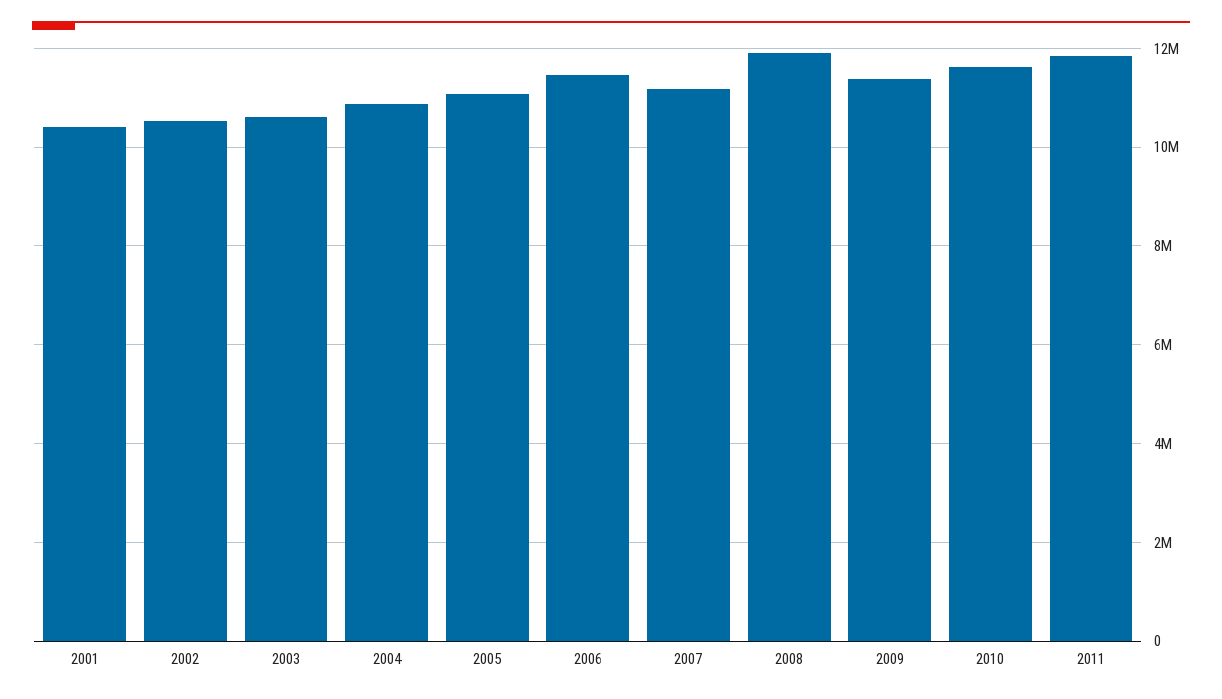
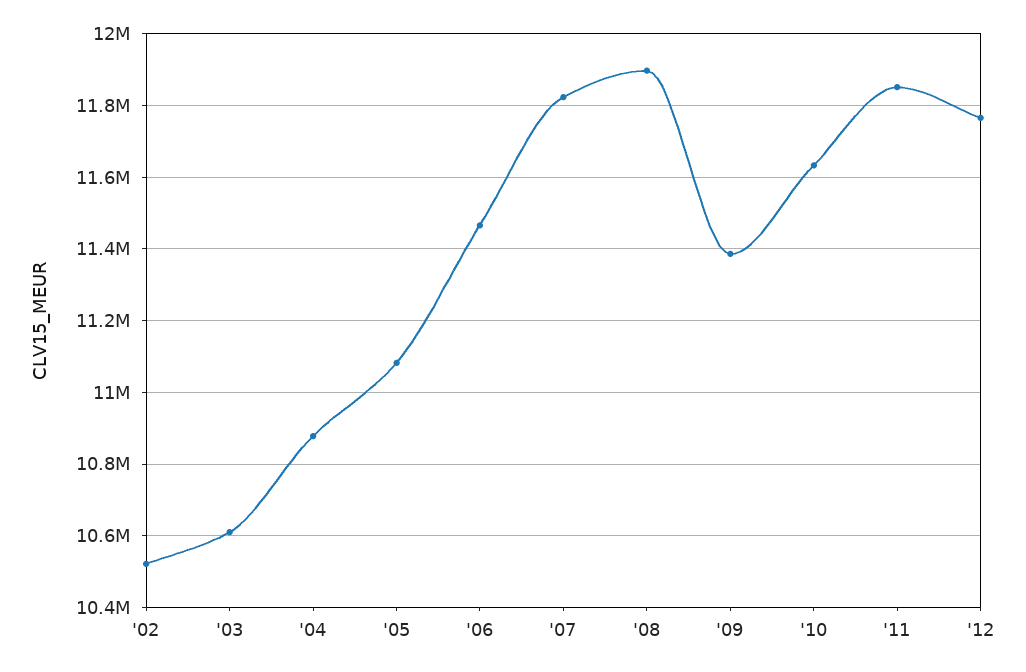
2001: 10400000 -> none
2007: 11200000 -> 11820000
'12: none -> 11760000

